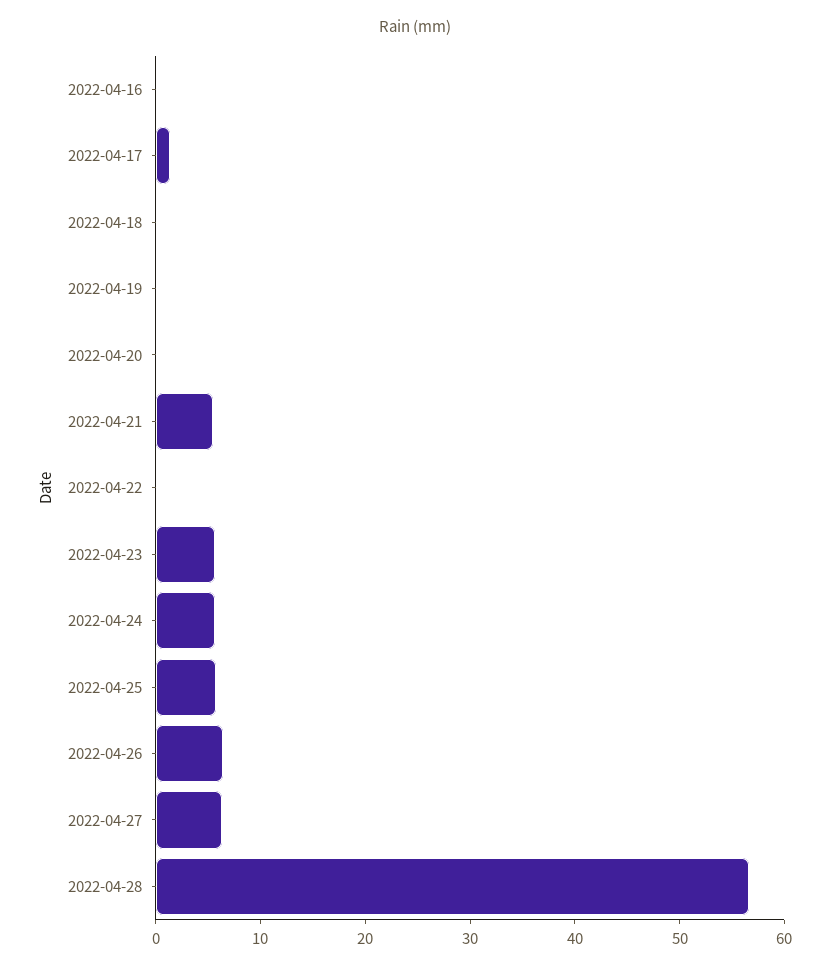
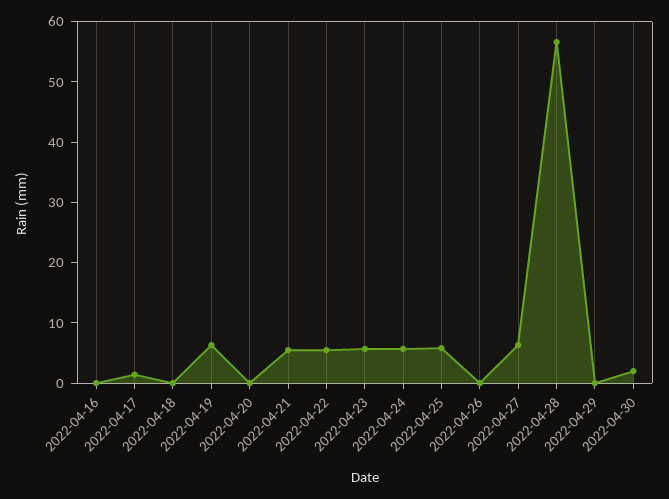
2022-04-19: 0 -> 6
2022-04-22: 0 -> 6
2022-04-26: 6 -> 0
2022-04-29: none -> 0
2022-04-30: none -> 2

